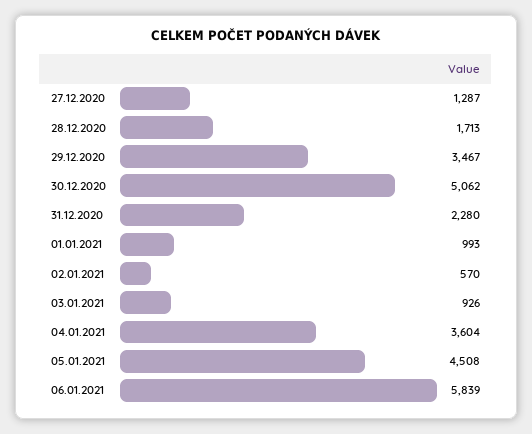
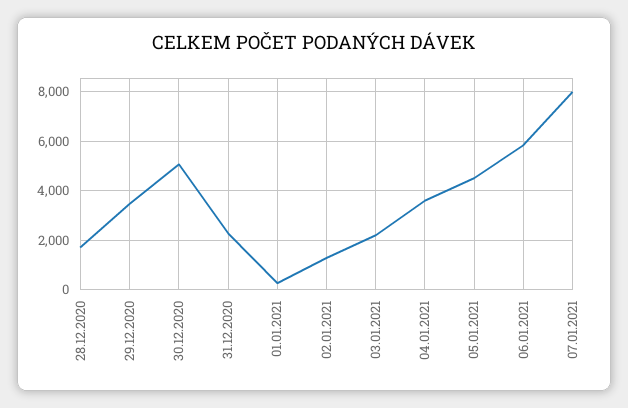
27.12.2020: 1287 -> none
01.01.2021: 993 -> 250
02.01.2021: 570 -> 1250
03.01.2021: 926 -> 2250
07.01.2021: none -> 8000

